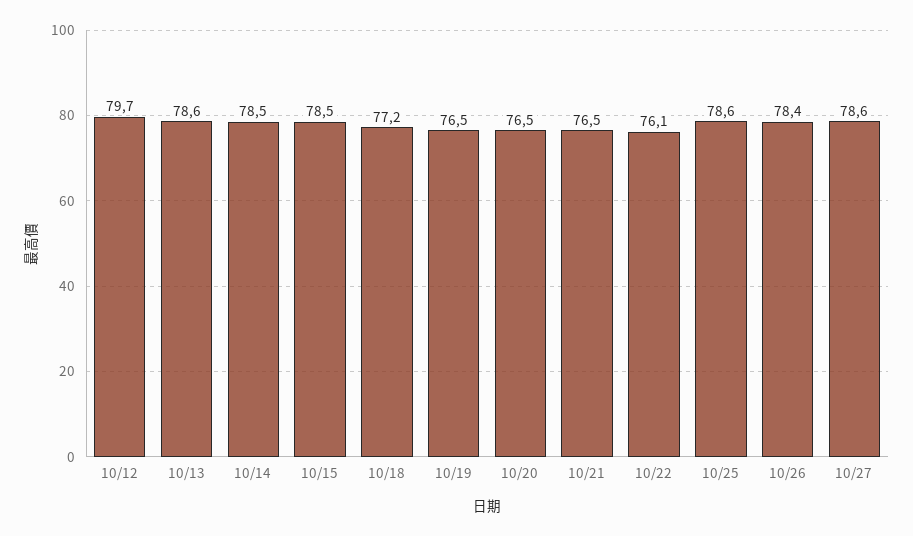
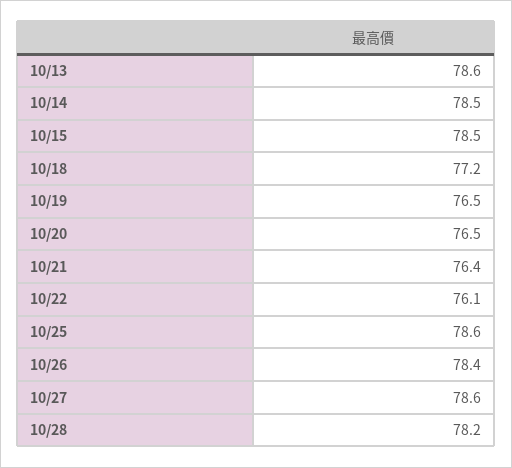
10/12: 79.7 -> none
10/21: 76.5 -> 76.4
10/28: none -> 78.2

